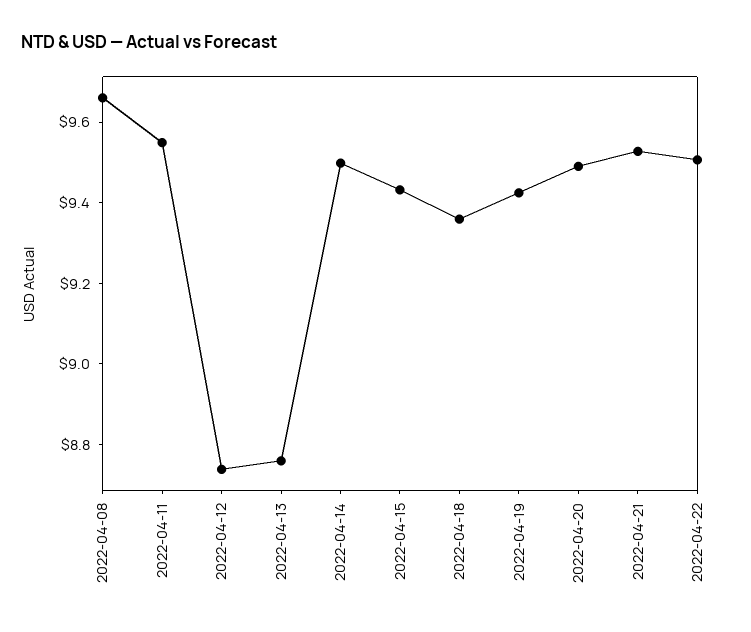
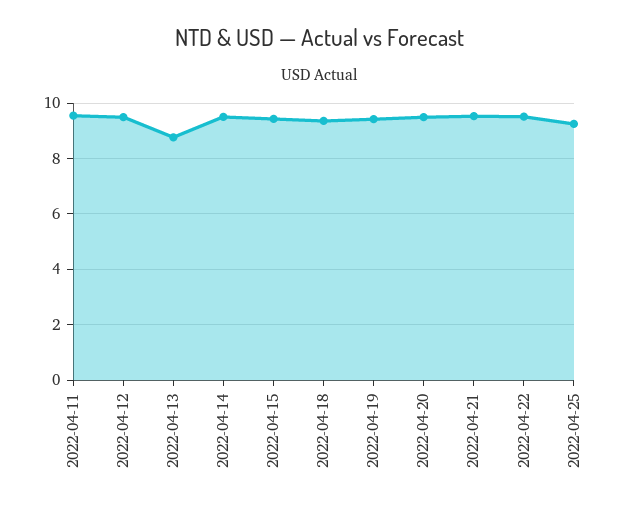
2022-04-08: 9.65 -> none
2022-04-12: 8.75 -> 9.5
2022-04-25: none -> 9.25

